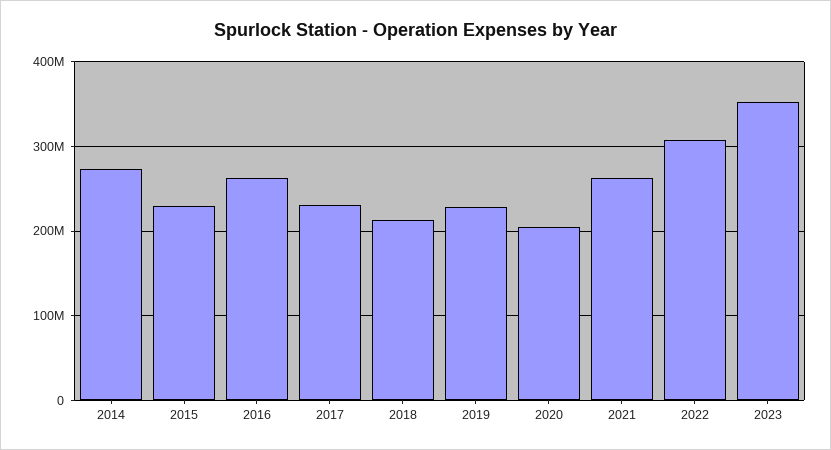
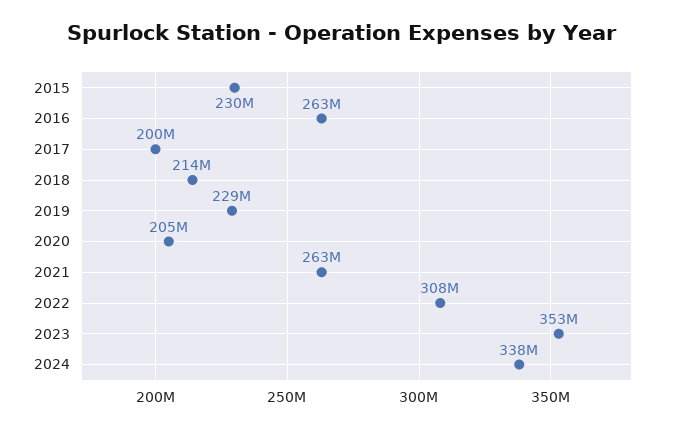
2014: 270000000 -> none
2017: 230000000 -> 200000000
2024: none -> 338000000

